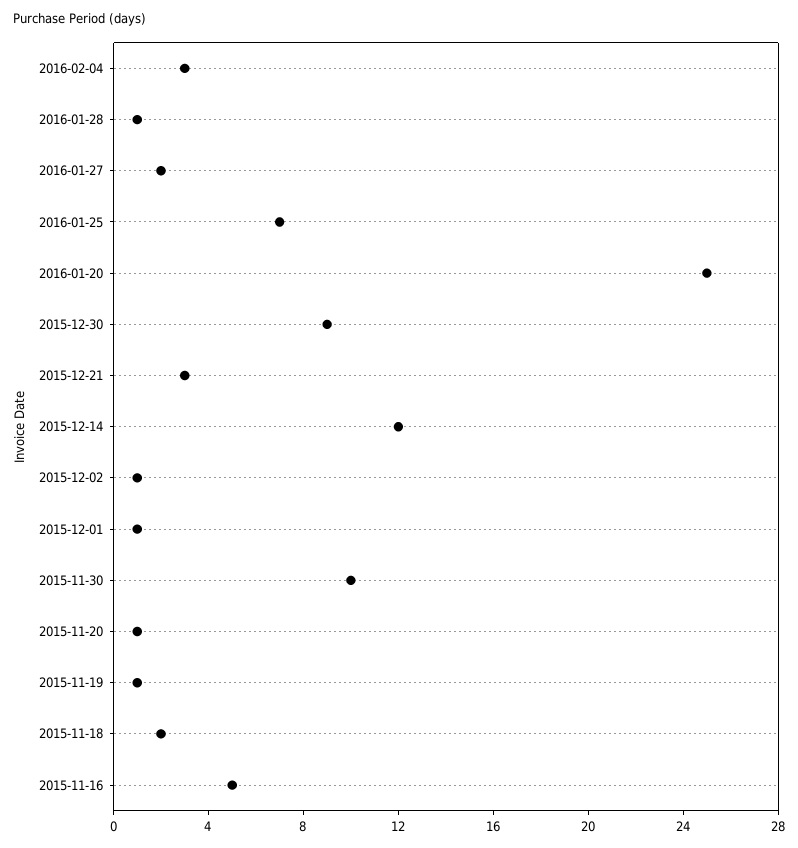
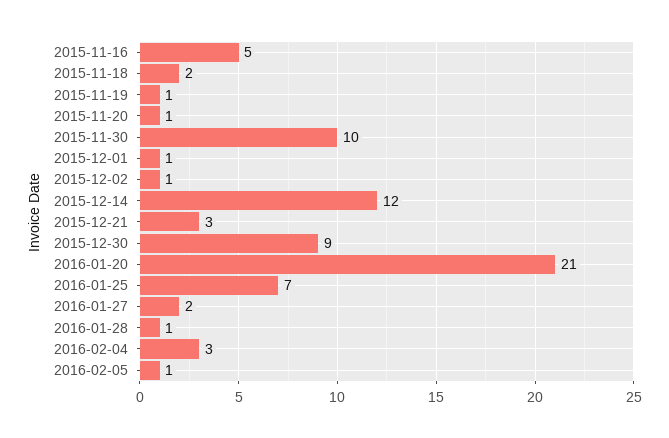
2016-01-20: 25 -> 21
2016-02-05: none -> 1

